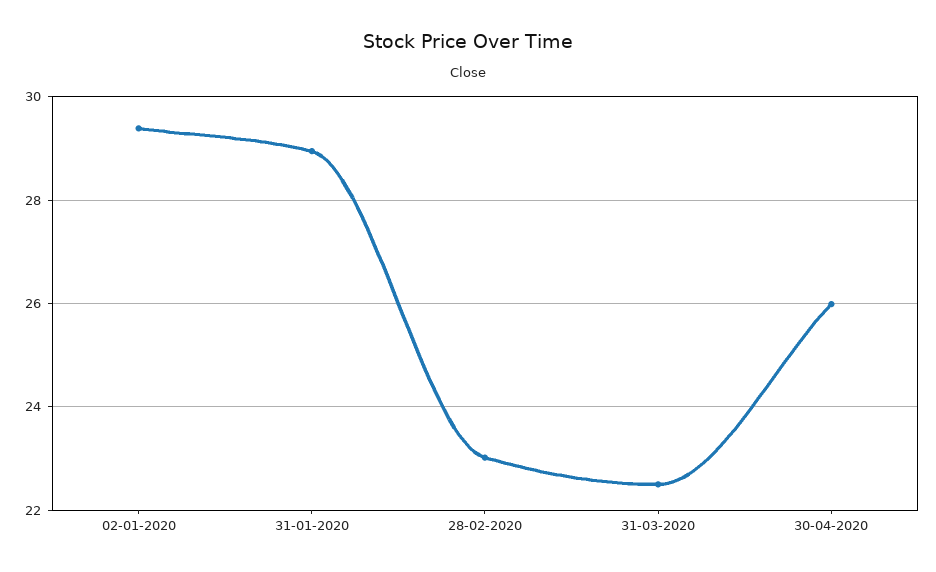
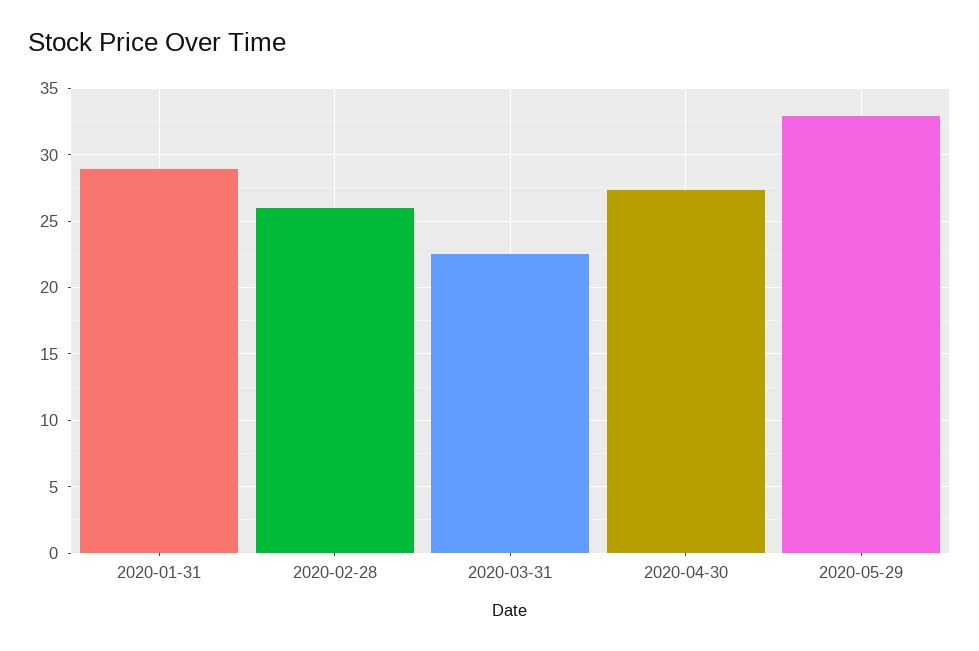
02-01-2020: 29.4 -> none
28-02-2020: 23 -> 26
30-04-2020: 26 -> 27.5
2020-05-29: none -> 33

